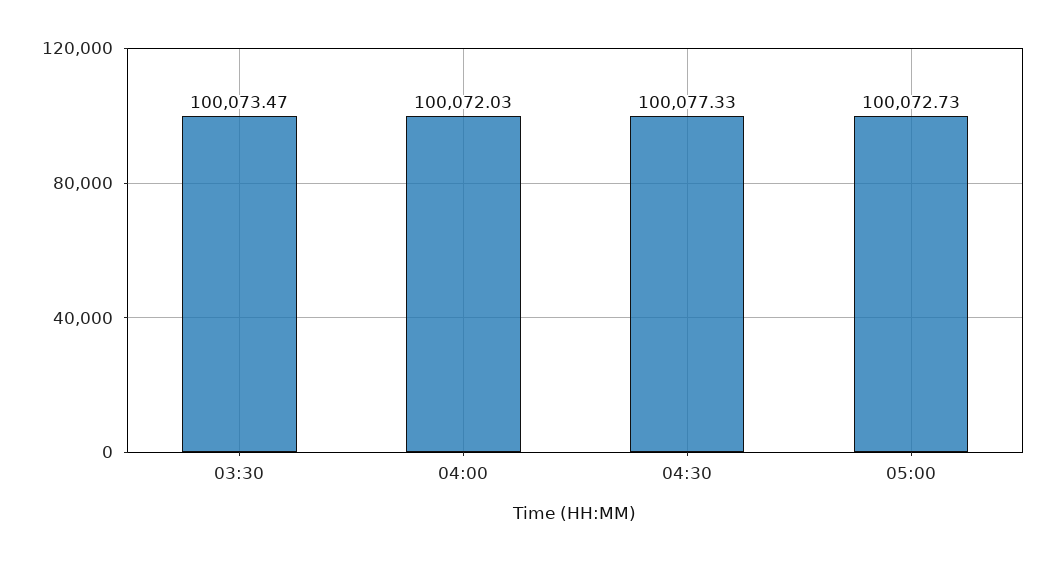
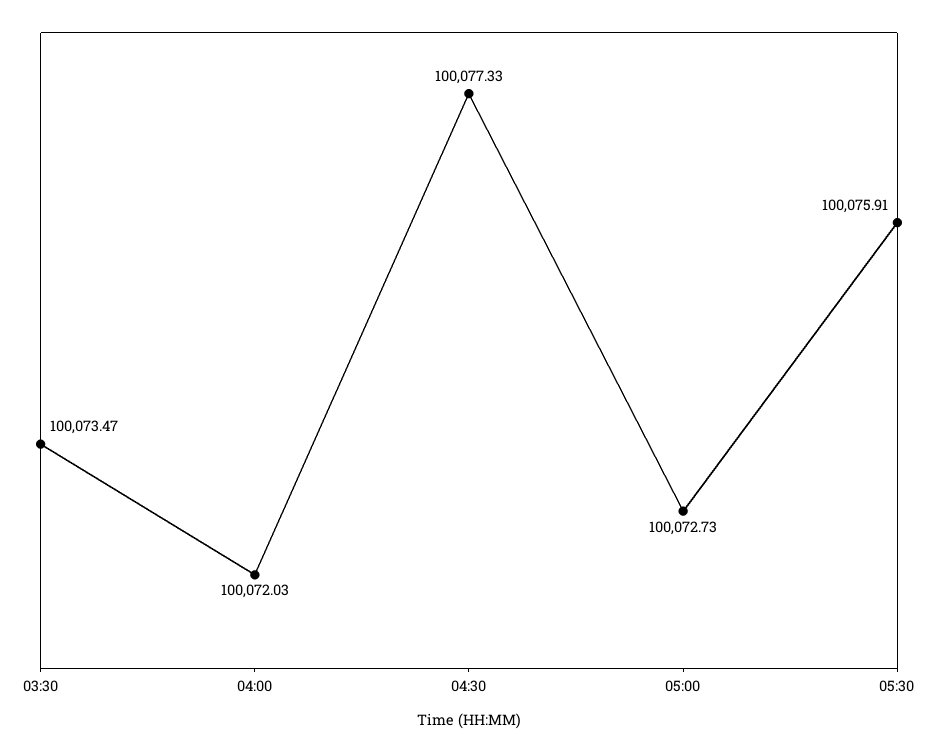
05:30: none -> 100075.91

